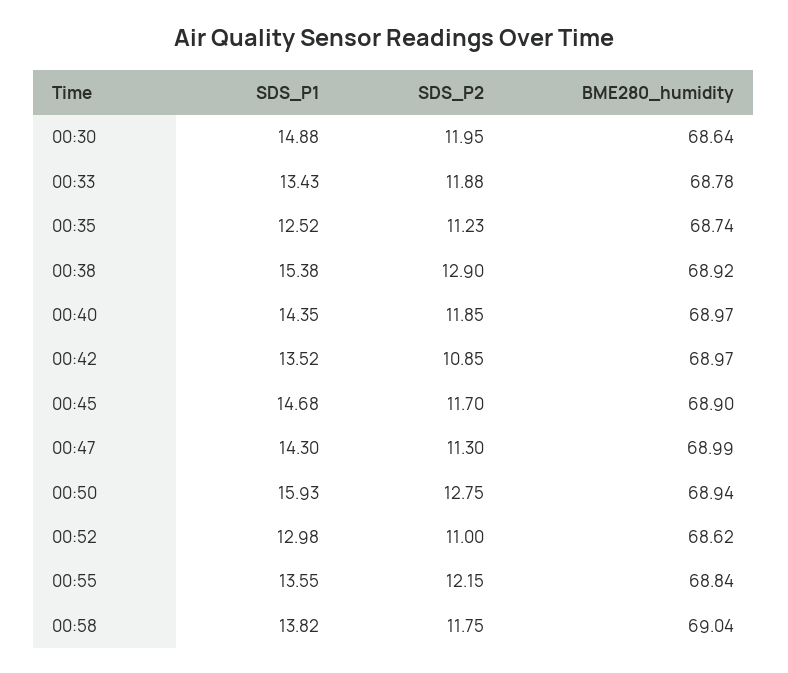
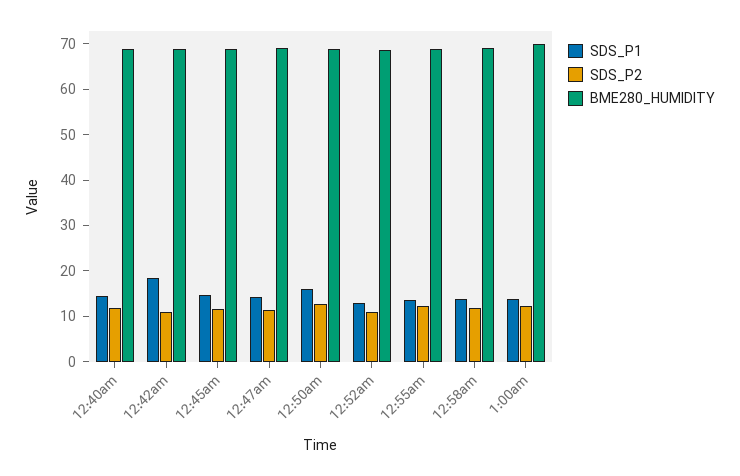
SDS_P1, 00:30: 14.88 -> none
SDS_P2, 00:30: 11.95 -> none
BME280_humidity, 00:30: 68.64 -> none
SDS_P1, 00:33: 13.43 -> none
SDS_P2, 00:33: 11.88 -> none
BME280_humidity, 00:33: 68.78 -> none
SDS_P1, 00:35: 12.52 -> none
SDS_P2, 00:35: 11.23 -> none
BME280_humidity, 00:35: 68.74 -> none
SDS_P1, 00:38: 15.38 -> none
SDS_P2, 00:38: 12.9 -> none
BME280_humidity, 00:38: 68.92 -> none
SDS_P1, 00:42: 13.52 -> 18
SDS_P1, 1:00am: none -> 14
SDS_P2, 1:00am: none -> 12
BME280_humidity, 1:00am: none -> 70

